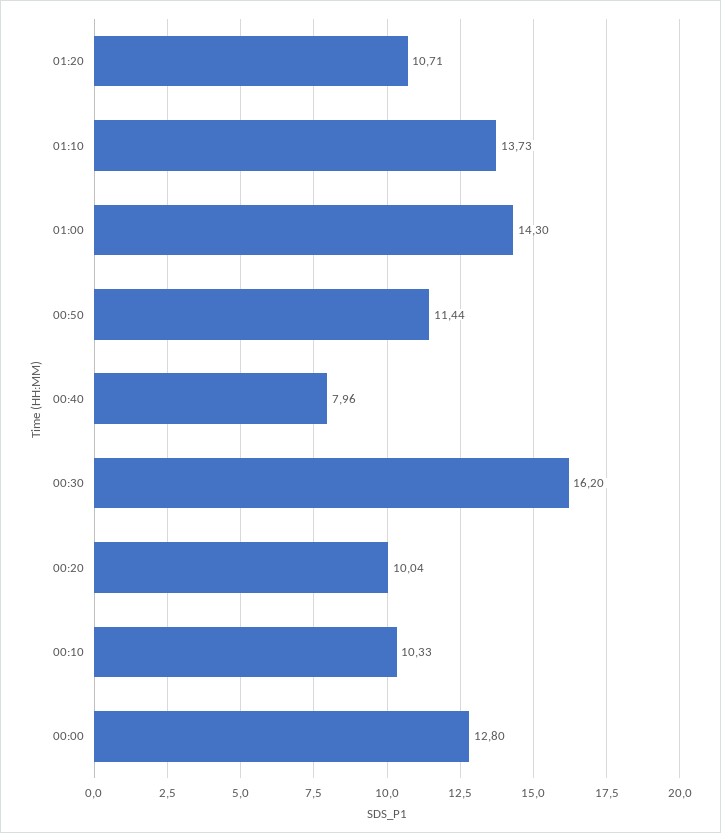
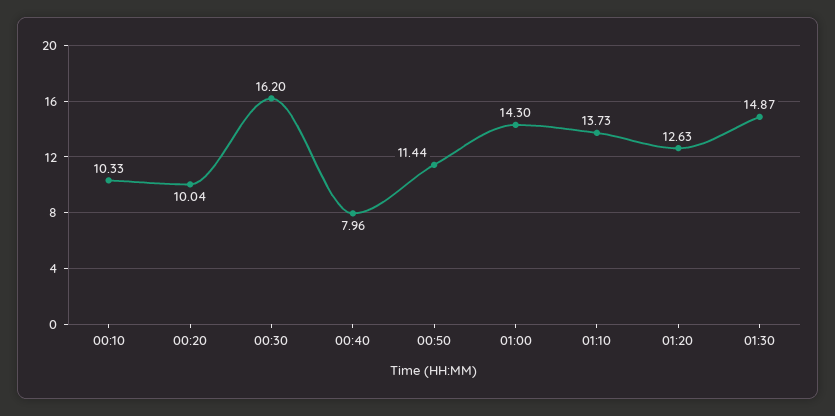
01:20: 10.71 -> 12.63
00:00: 12.8 -> none
01:30: none -> 14.87

